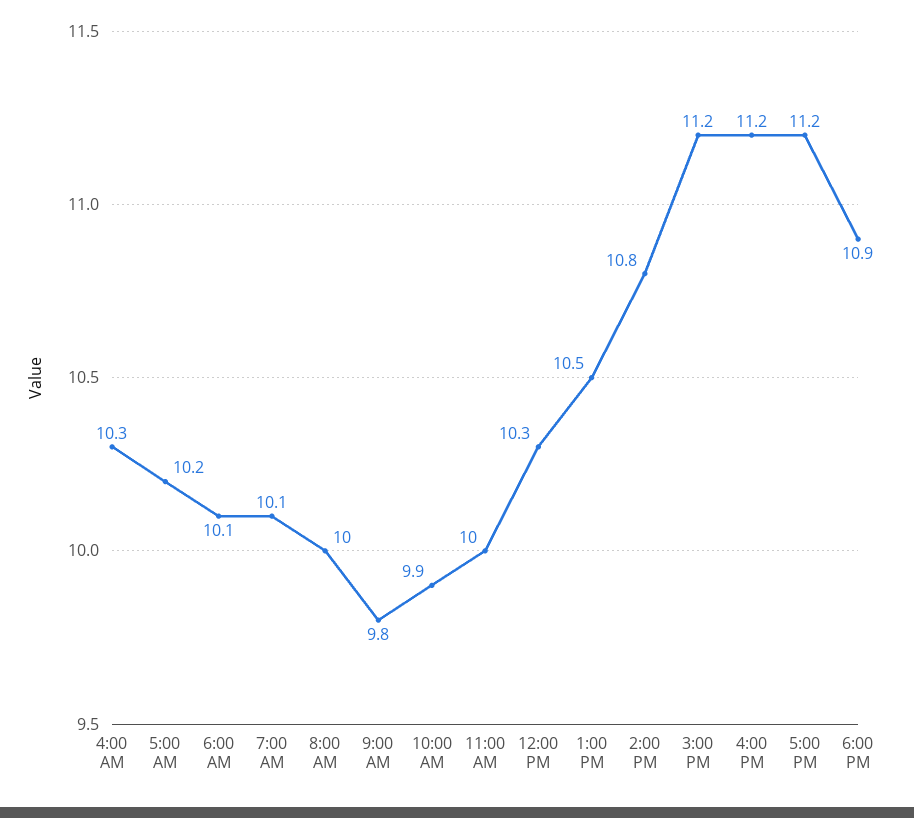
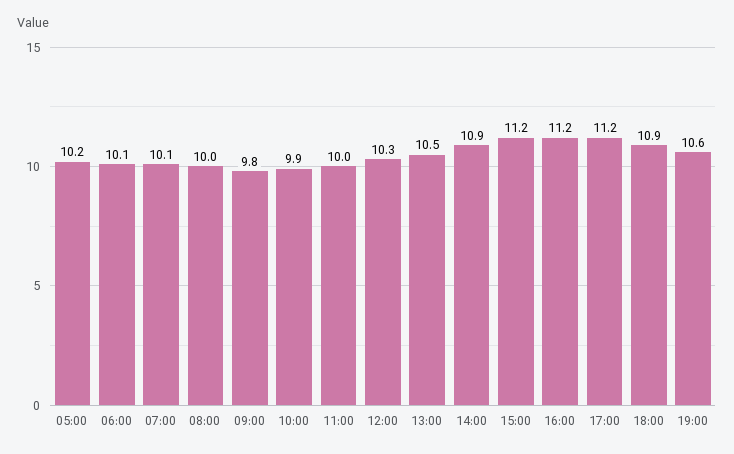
4:00 AM: 10.3 -> none
2:00 PM: 10.8 -> 10.9
19:00: none -> 10.6

